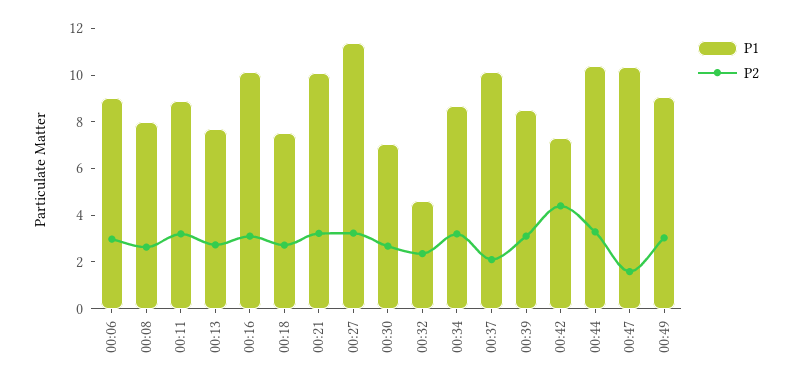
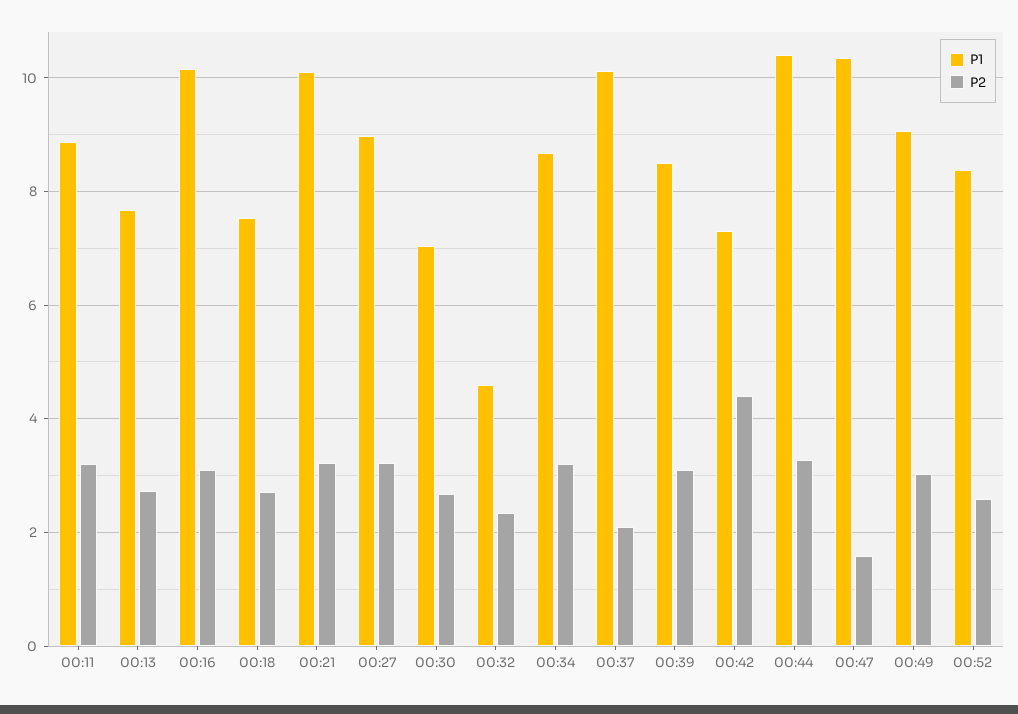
P1, 00:06: 9 -> none
P2, 00:06: 3 -> none
P1, 00:08: 8 -> none
P2, 00:08: 2.5 -> none
P1, 00:27: 11.5 -> 9
P1, 00:52: none -> 8.4
P2, 00:52: none -> 2.6

